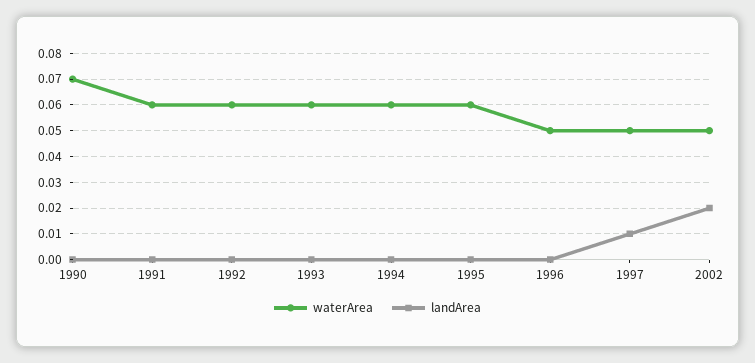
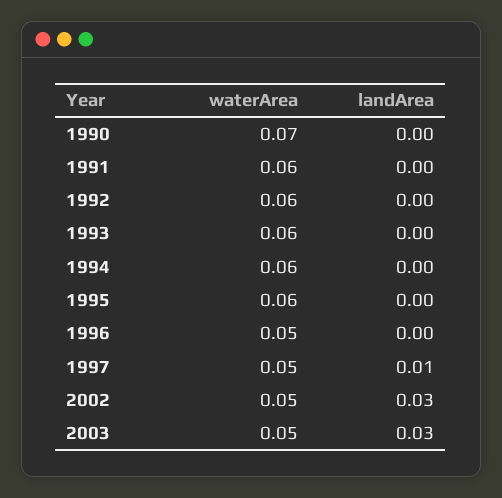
landArea, 2002: 0.02 -> 0.03
waterArea, 2003: none -> 0.05
landArea, 2003: none -> 0.03

